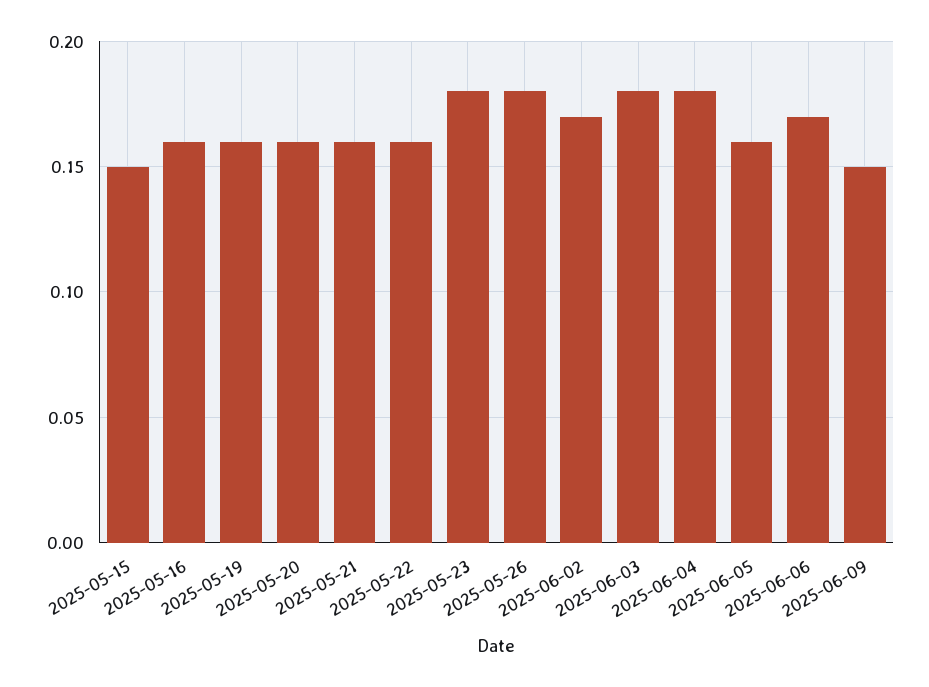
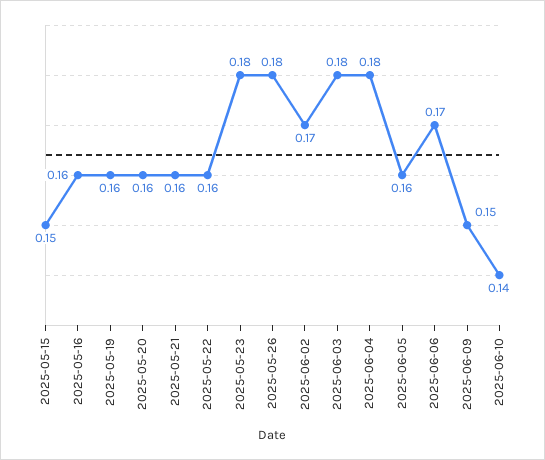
2025-06-10: none -> 0.14

